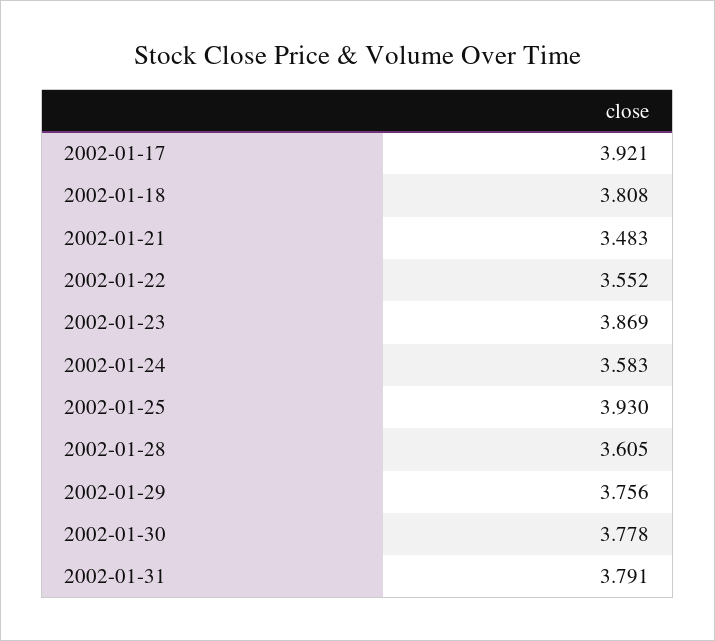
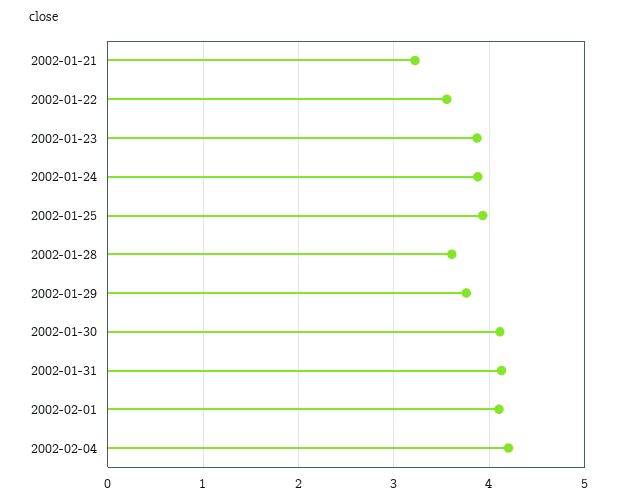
2002-01-17: 3.921 -> none
2002-01-18: 3.808 -> none
2002-01-21: 3.483 -> 3.2
2002-01-24: 3.583 -> 3.9
2002-01-30: 3.778 -> 4.1
2002-01-31: 3.791 -> 4.1
2002-02-01: none -> 4.1
2002-02-04: none -> 4.2

